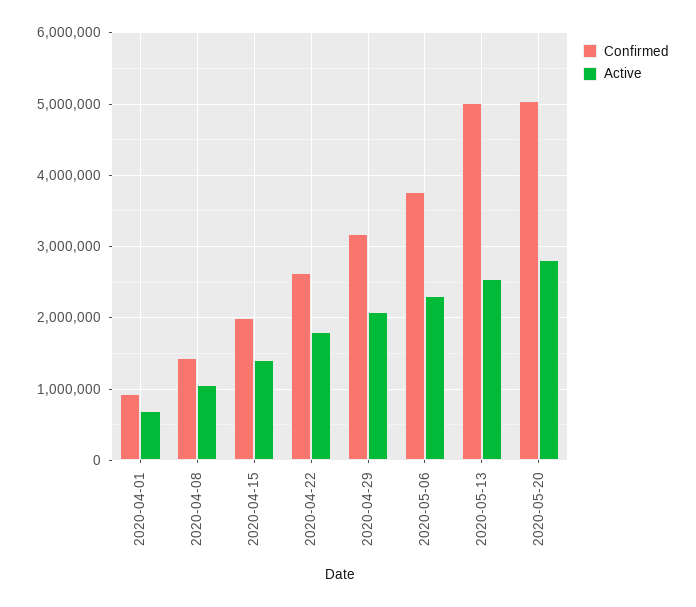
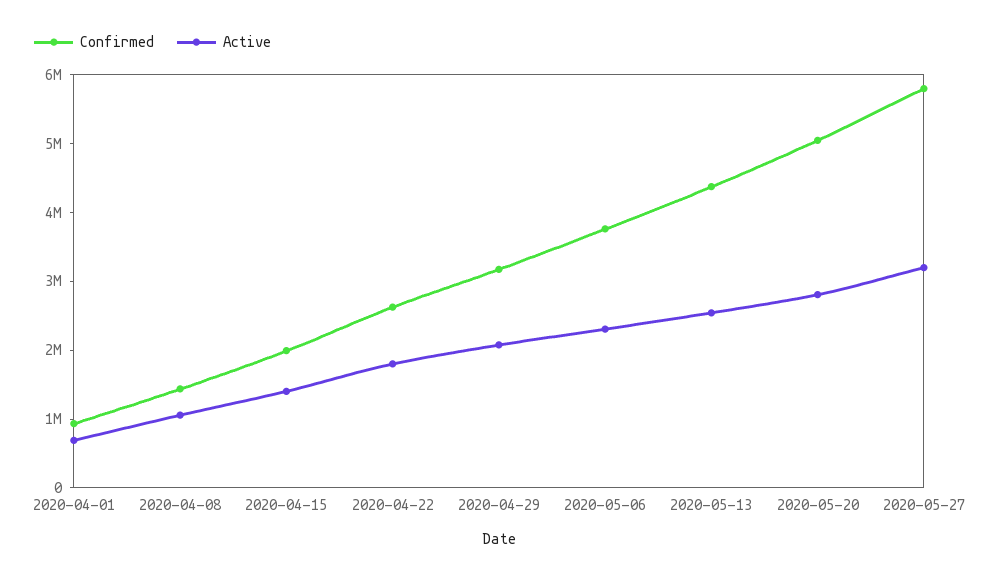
Confirmed, 2020-05-13: 5000000 -> 4400000
Confirmed, 2020-05-27: none -> 5800000
Active, 2020-05-27: none -> 3200000

